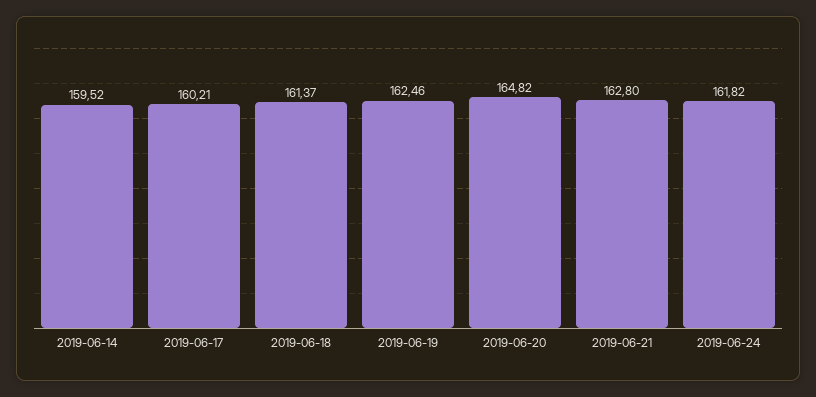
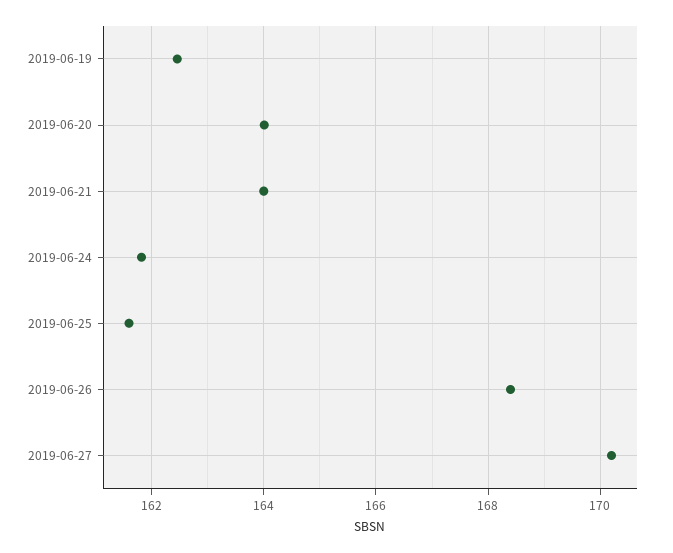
2019-06-14: 159.52 -> none
2019-06-17: 160.21 -> none
2019-06-18: 161.37 -> none
2019-06-20: 164.82 -> 164
2019-06-21: 162.8 -> 164
2019-06-25: none -> 161.6
2019-06-26: none -> 168.4
2019-06-27: none -> 170.2

